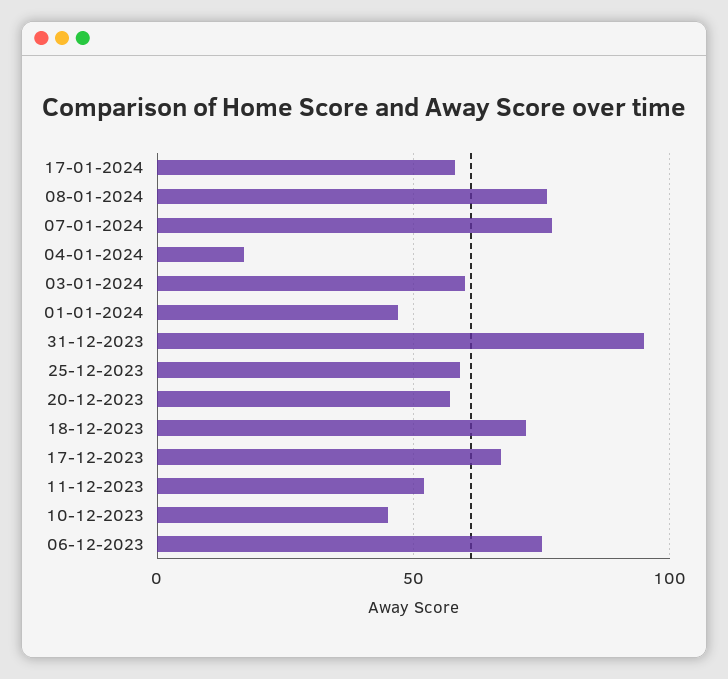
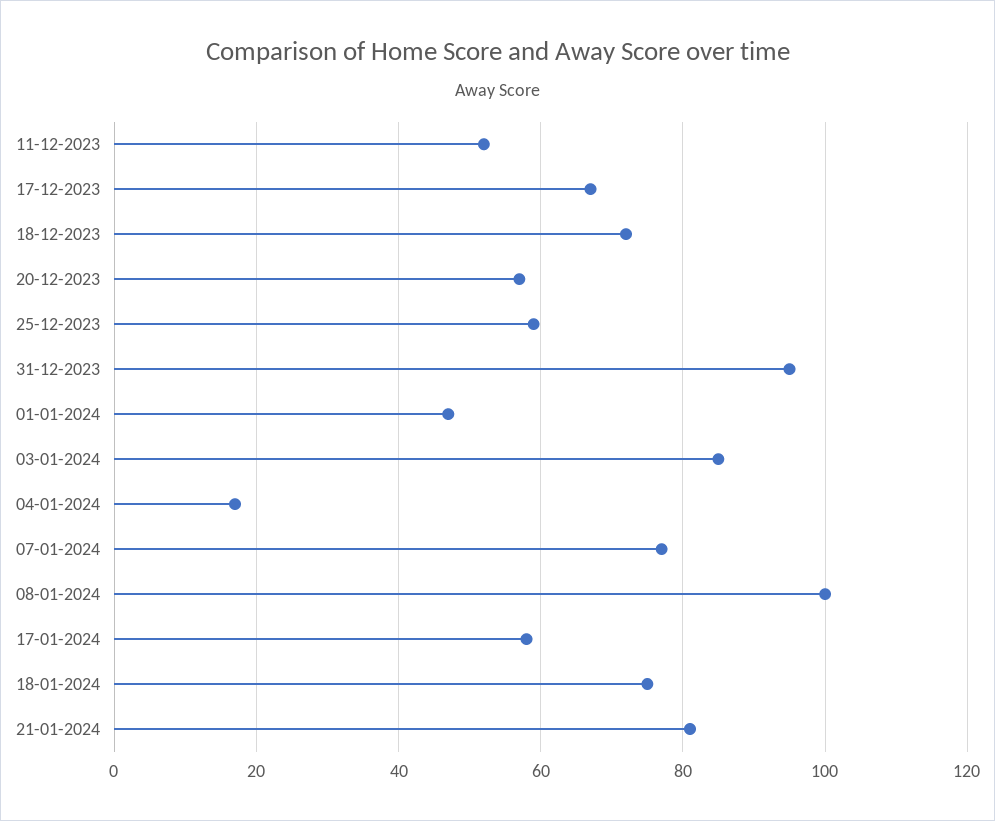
08-01-2024: 75 -> 100
03-01-2024: 60 -> 85
10-12-2023: 45 -> none
06-12-2023: 75 -> none
18-01-2024: none -> 75
21-01-2024: none -> 80

